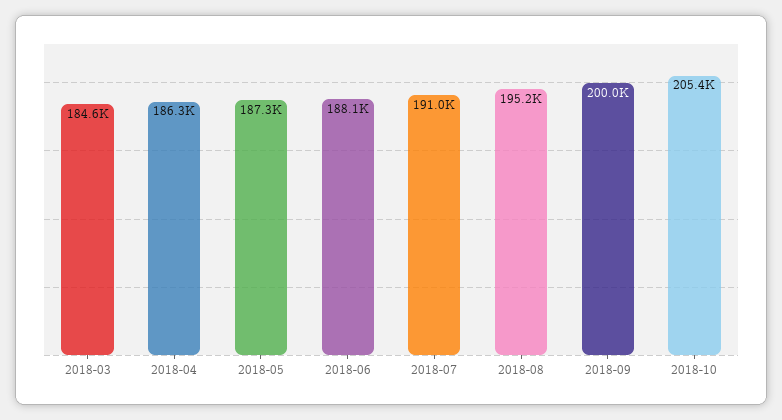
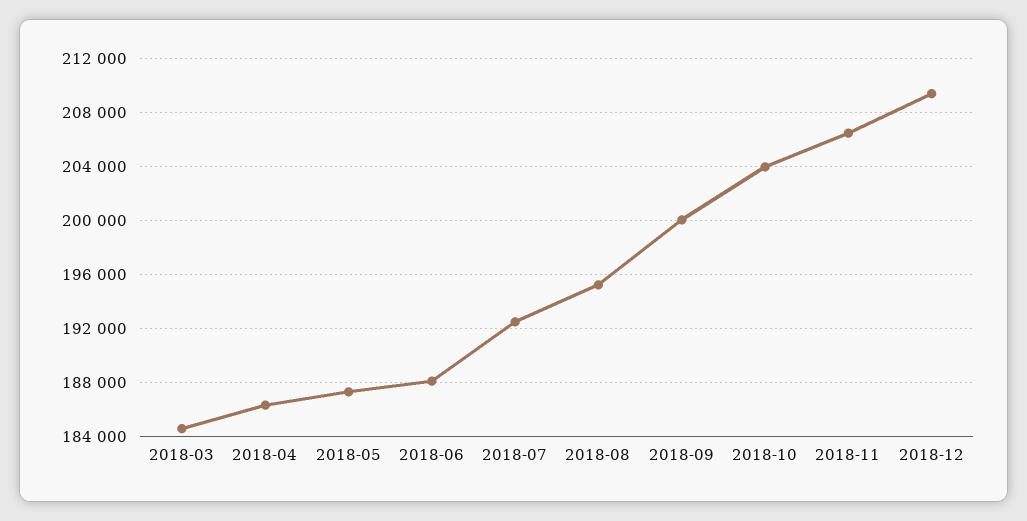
2018-07: 191000 -> 192500
2018-10: 205400 -> 204000
2018-11: none -> 206500
2018-12: none -> 209500

